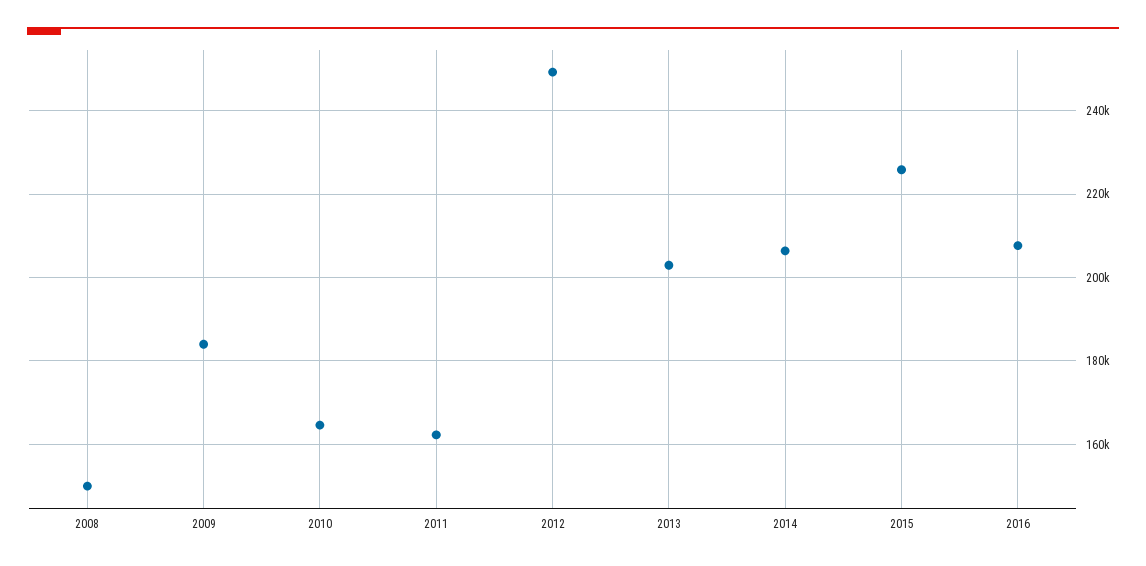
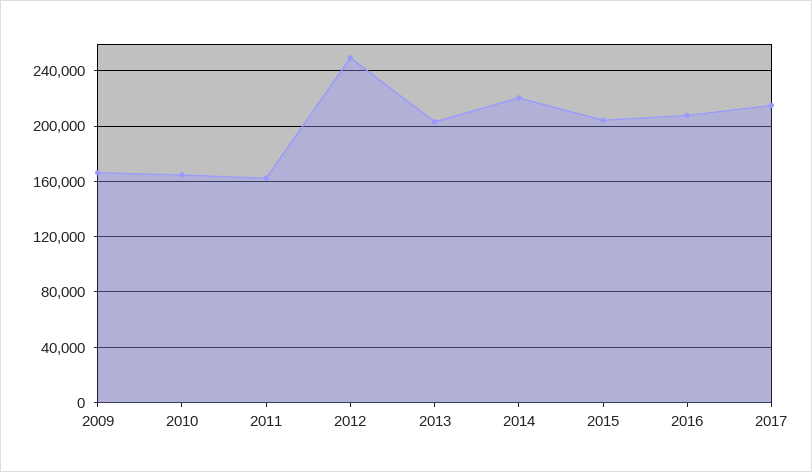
2008: 150000 -> none
2009: 184000 -> 165000
2014: 206000 -> 220000
2015: 226000 -> 205000
2017: none -> 215000

